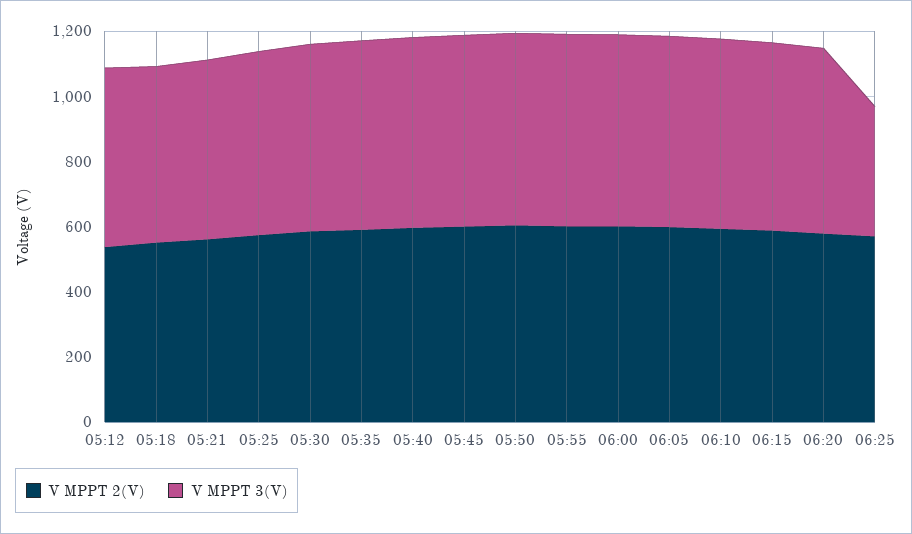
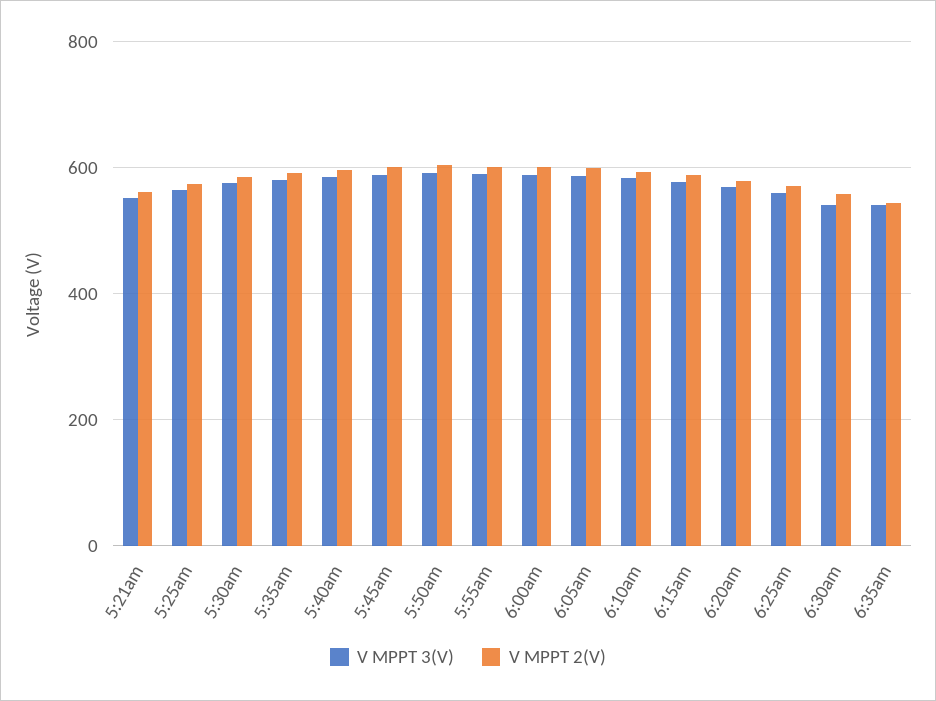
V MPPT 2(V), 05:12: 550 -> none
V MPPT 3(V), 05:12: 550 -> none
V MPPT 2(V), 05:18: 550 -> none
V MPPT 3(V), 05:18: 550 -> none
V MPPT 3(V), 06:25: 400 -> 560
V MPPT 3(V), 6:30am: none -> 540
V MPPT 2(V), 6:30am: none -> 560
V MPPT 3(V), 6:35am: none -> 540
V MPPT 2(V), 6:35am: none -> 540

